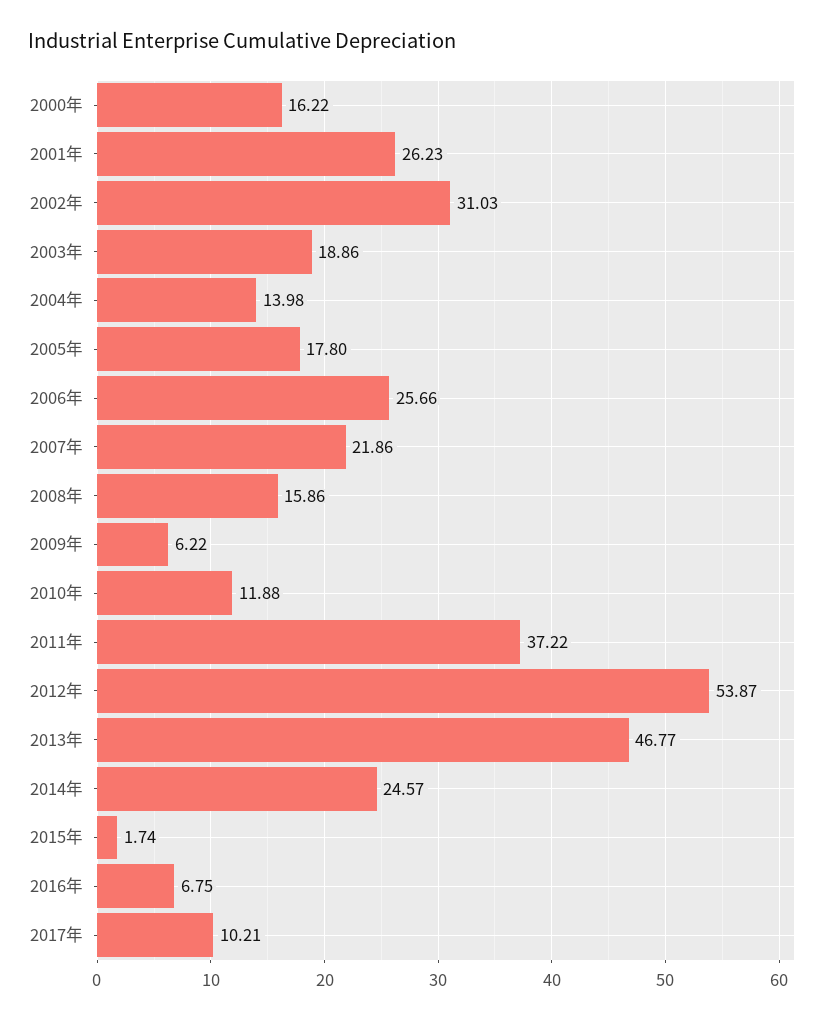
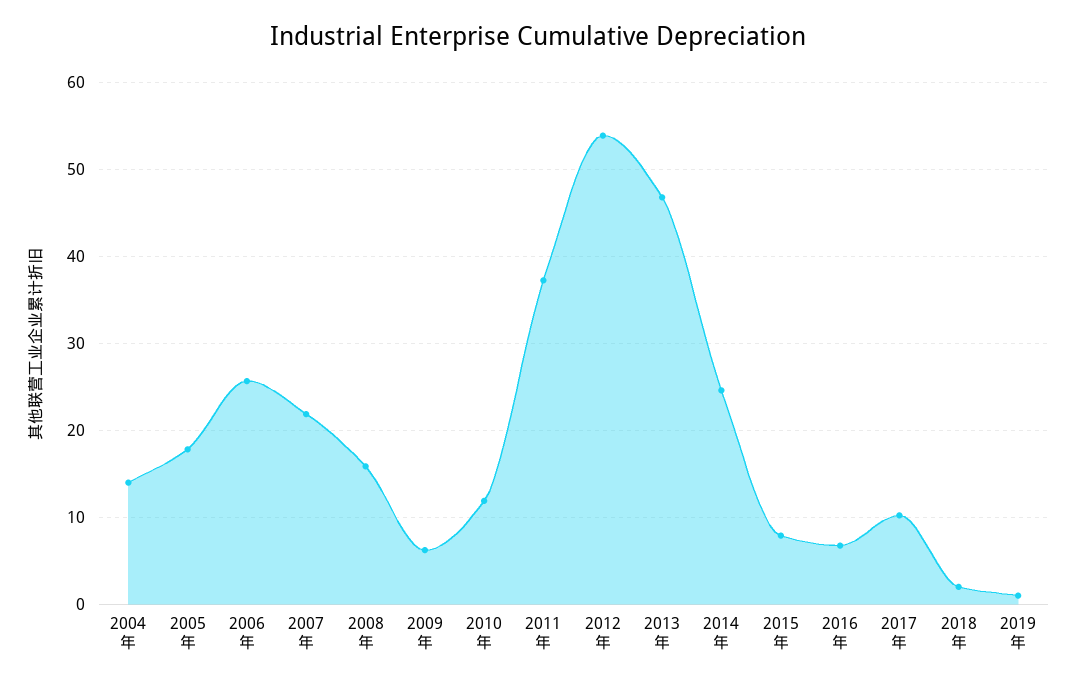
2000年: 16.22 -> none
2001年: 26.23 -> none
2002年: 31.03 -> none
2003年: 18.86 -> none
2015年: 1.74 -> 8
2018年: none -> 2
2019年: none -> 1

